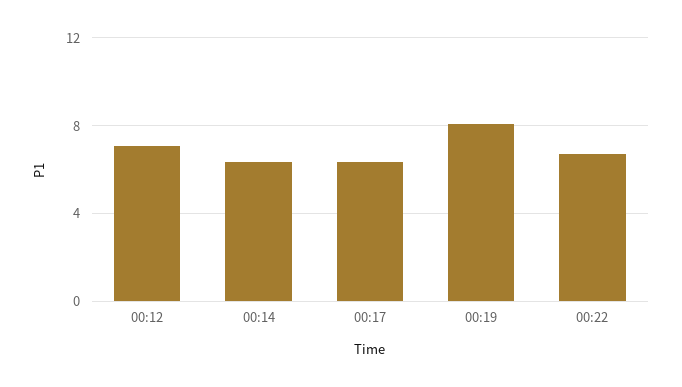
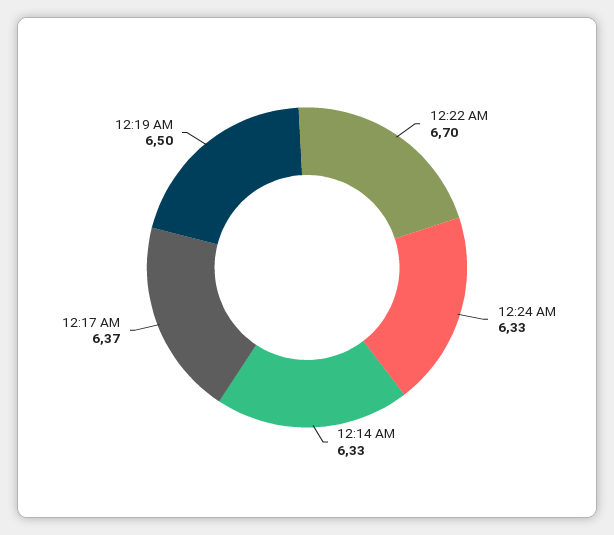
00:12: 7 -> none
00:19: 8 -> 6.5
12:24 AM: none -> 6.33

